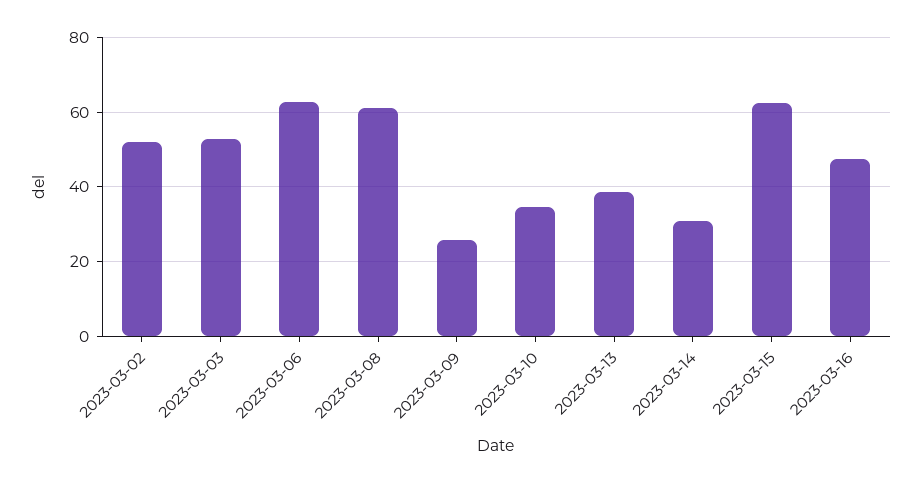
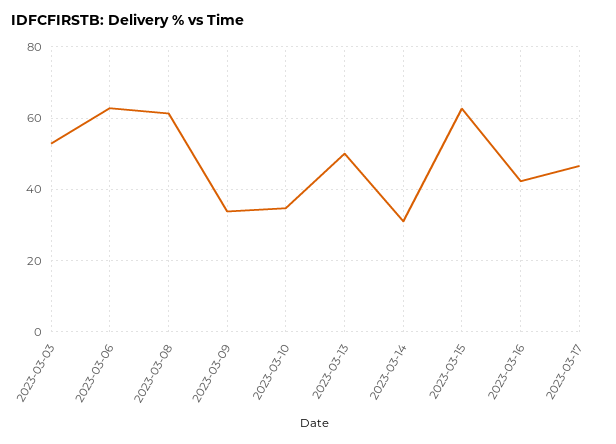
2023-03-02: 52 -> none
2023-03-09: 26 -> 34
2023-03-13: 38 -> 50
2023-03-16: 48 -> 42
2023-03-17: none -> 46

